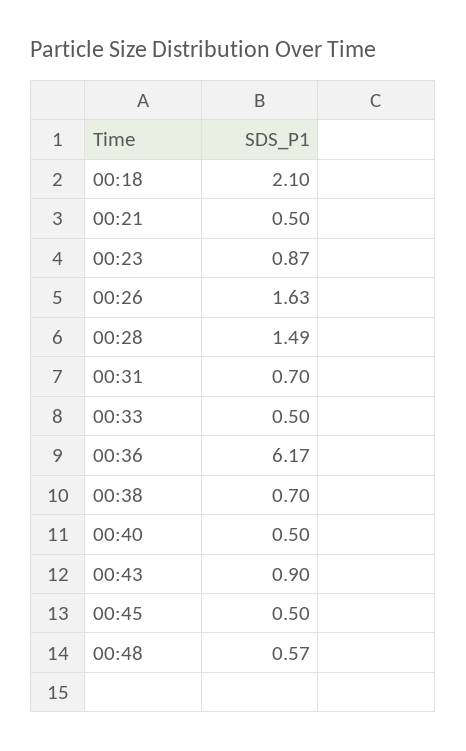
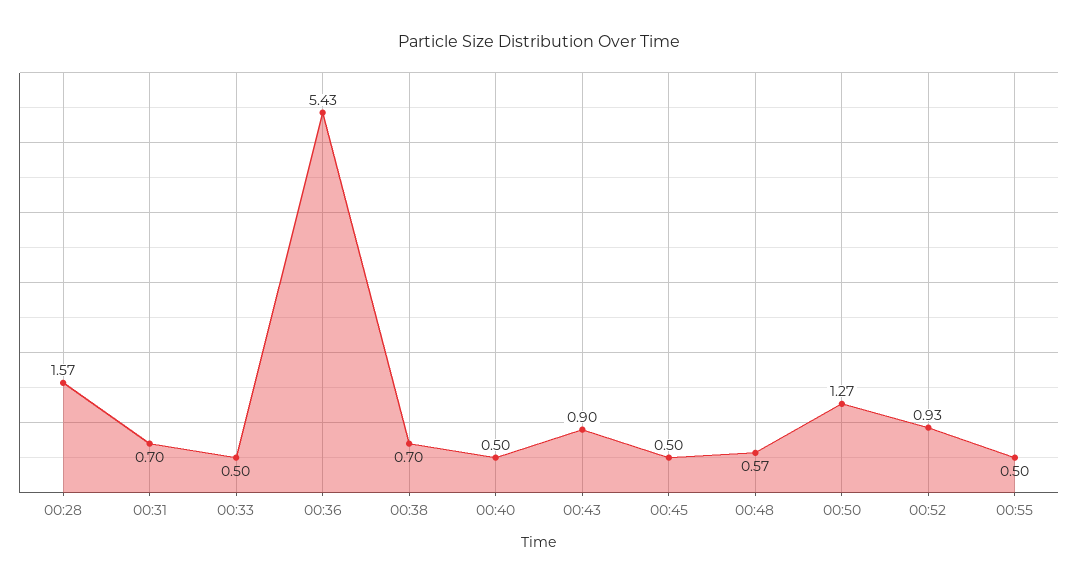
00:18: 2.1 -> none
00:21: 0.5 -> none
00:23: 0.87 -> none
00:26: 1.63 -> none
00:28: 1.49 -> 1.57
00:36: 6.17 -> 5.43
00:50: none -> 1.27
00:52: none -> 0.93
00:55: none -> 0.5

